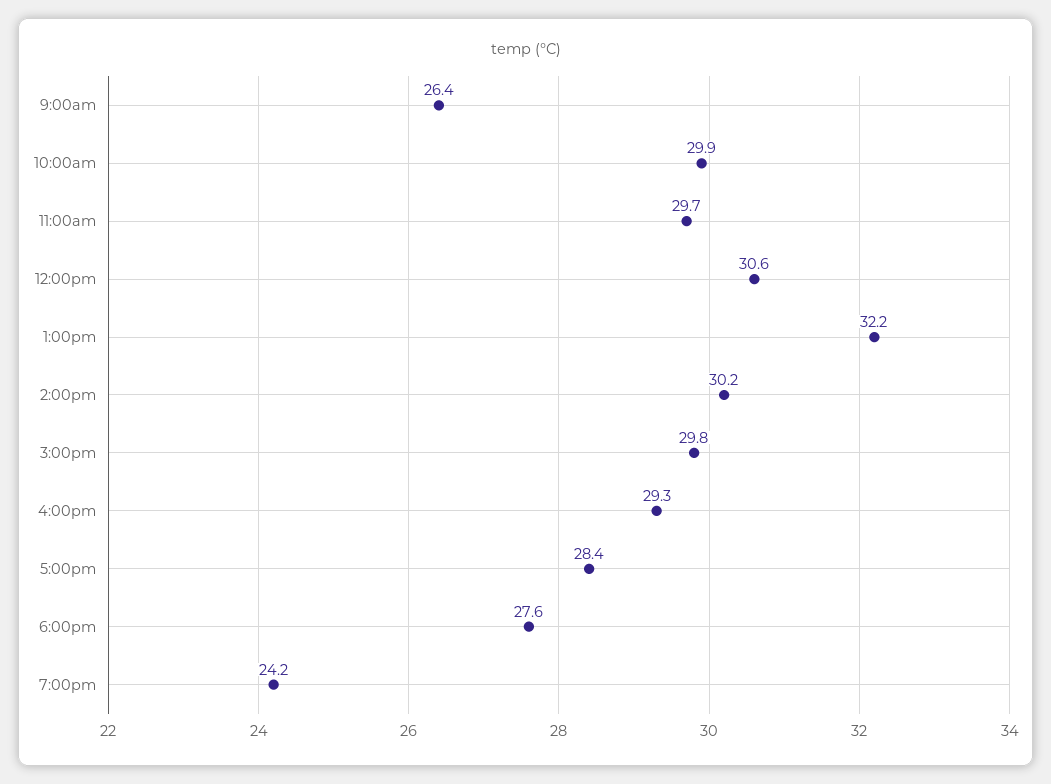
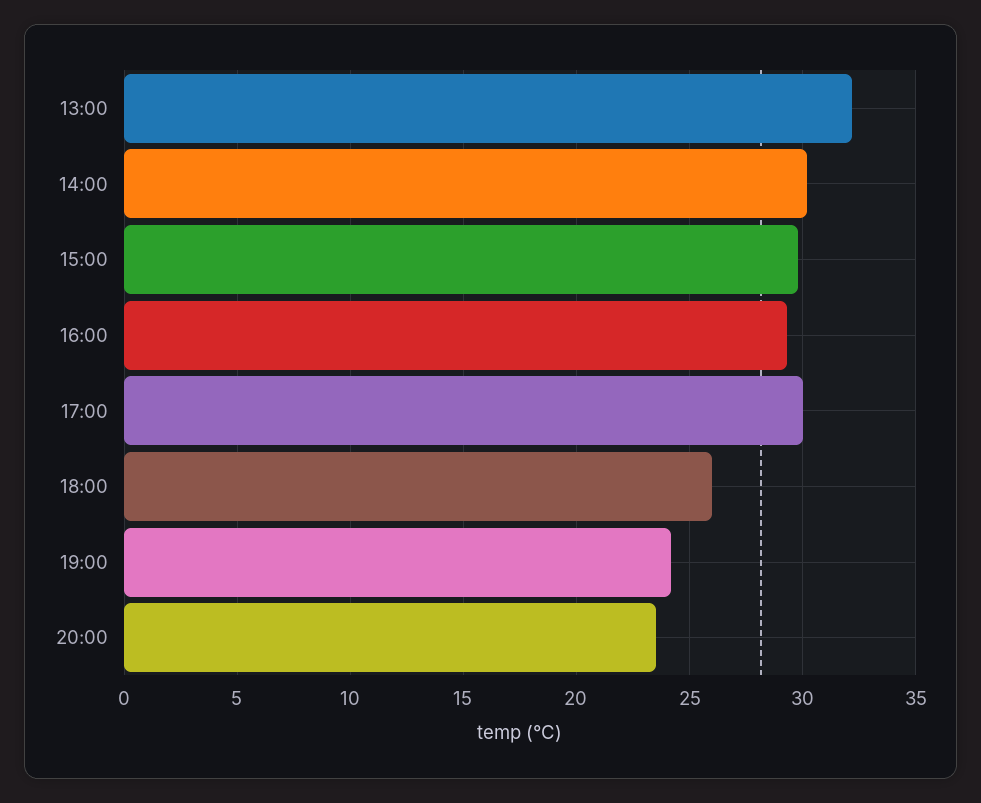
9:00am: 26.4 -> none
10:00am: 29.9 -> none
11:00am: 29.7 -> none
12:00pm: 30.6 -> none
5:00pm: 28.4 -> 30
6:00pm: 27.6 -> 26
20:00: none -> 23.5

